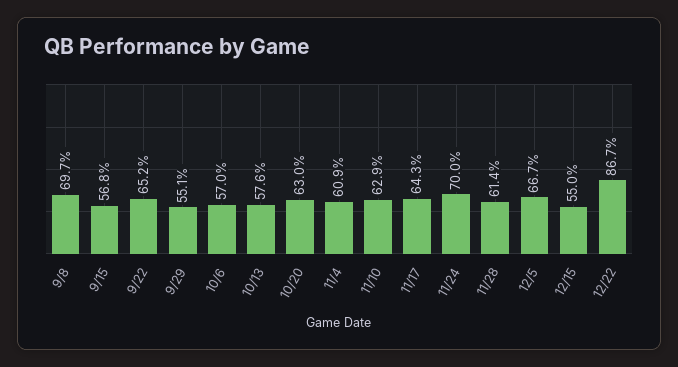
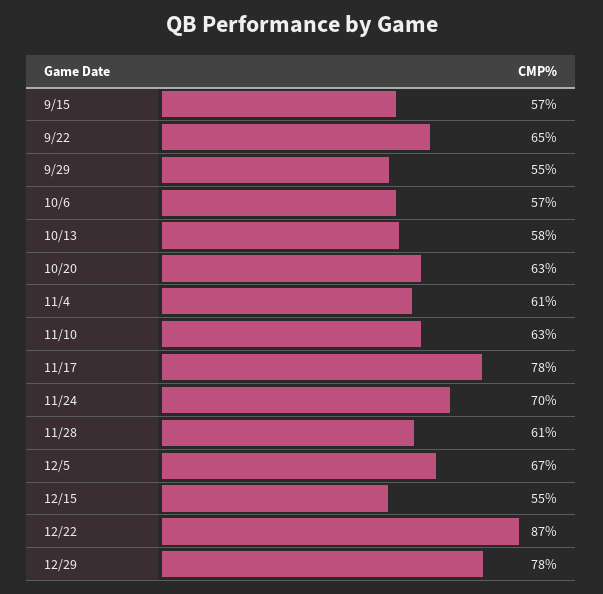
9/8: 69.7 -> none
11/17: 64.3 -> 78
12/29: none -> 78

